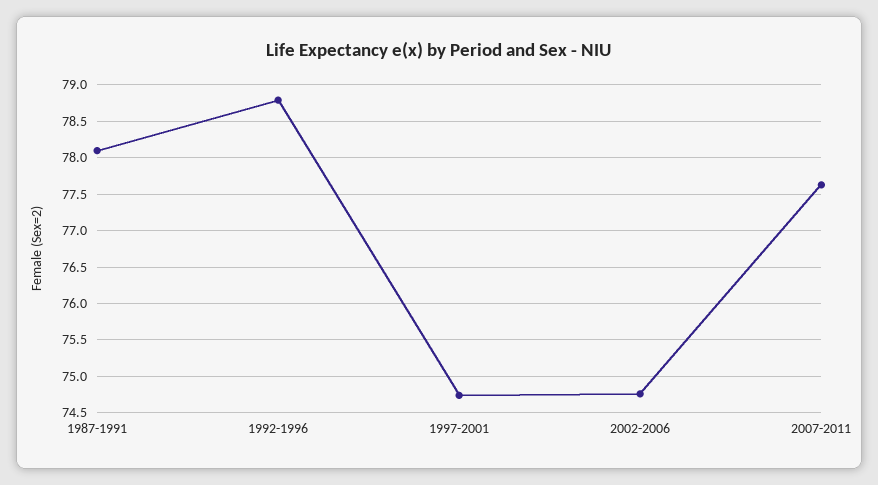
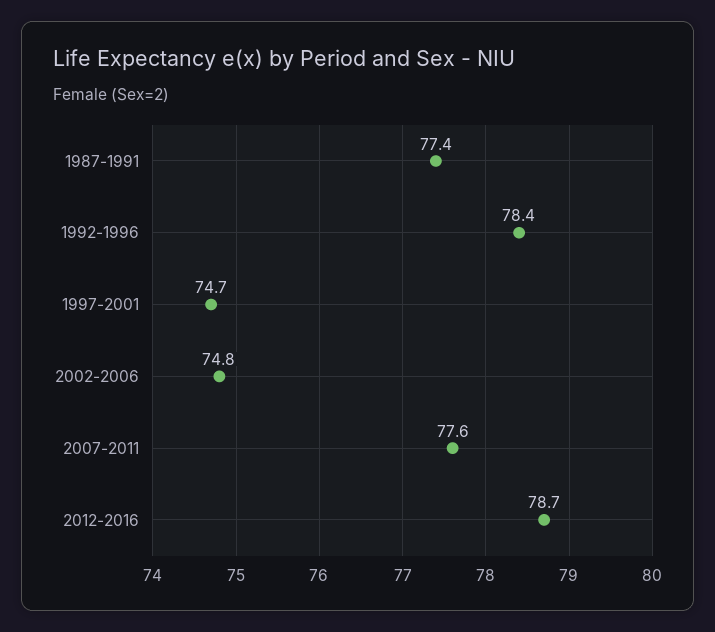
1987-1991: 78.1 -> 77.4
1992-1996: 78.8 -> 78.4
2012-2016: none -> 78.7

